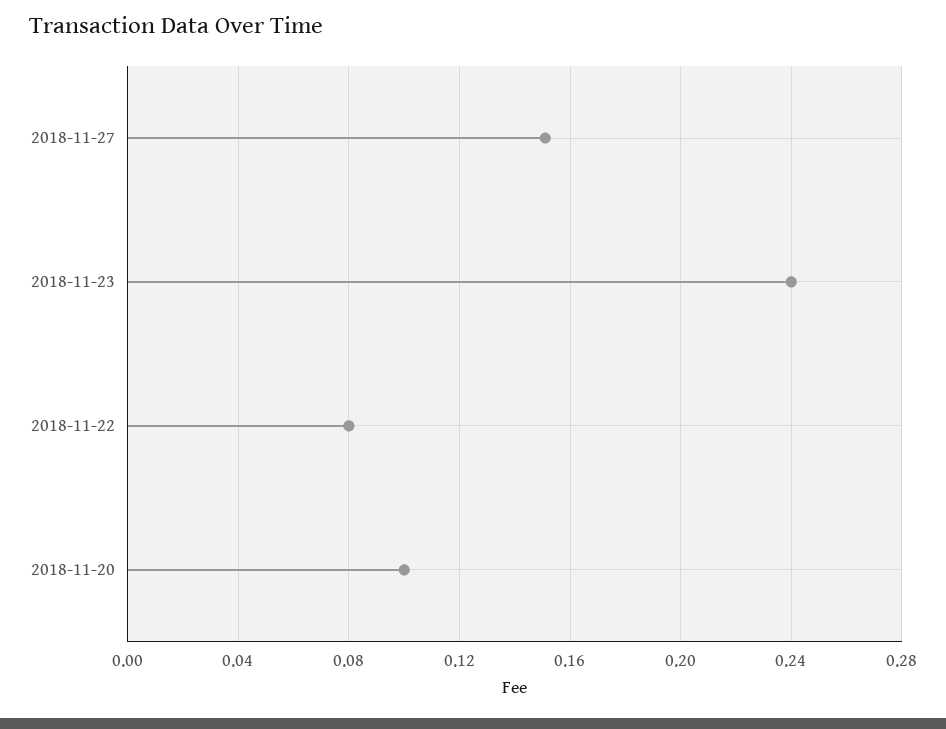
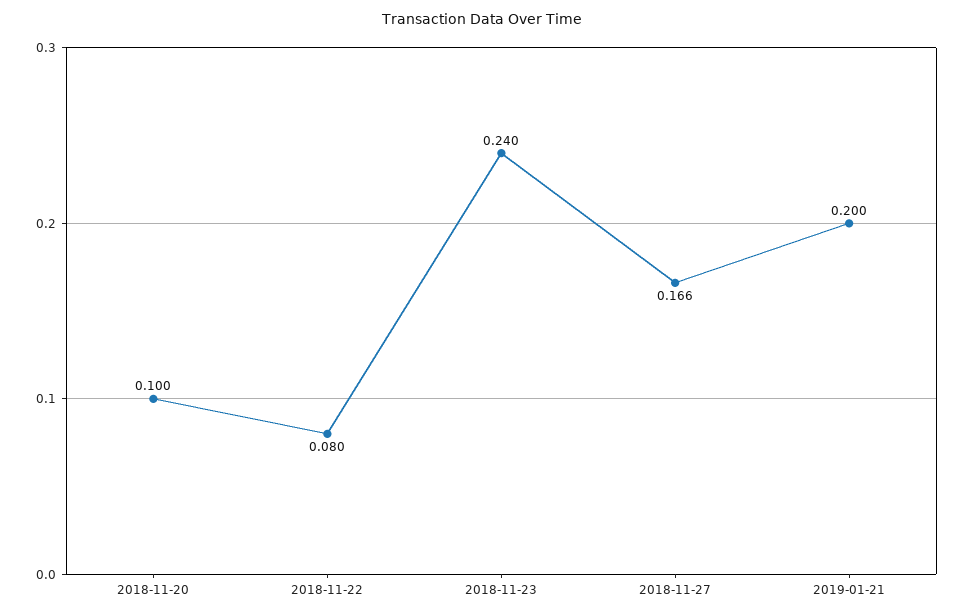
2018-11-27: 0.15 -> 0.166
2019-01-21: none -> 0.2

